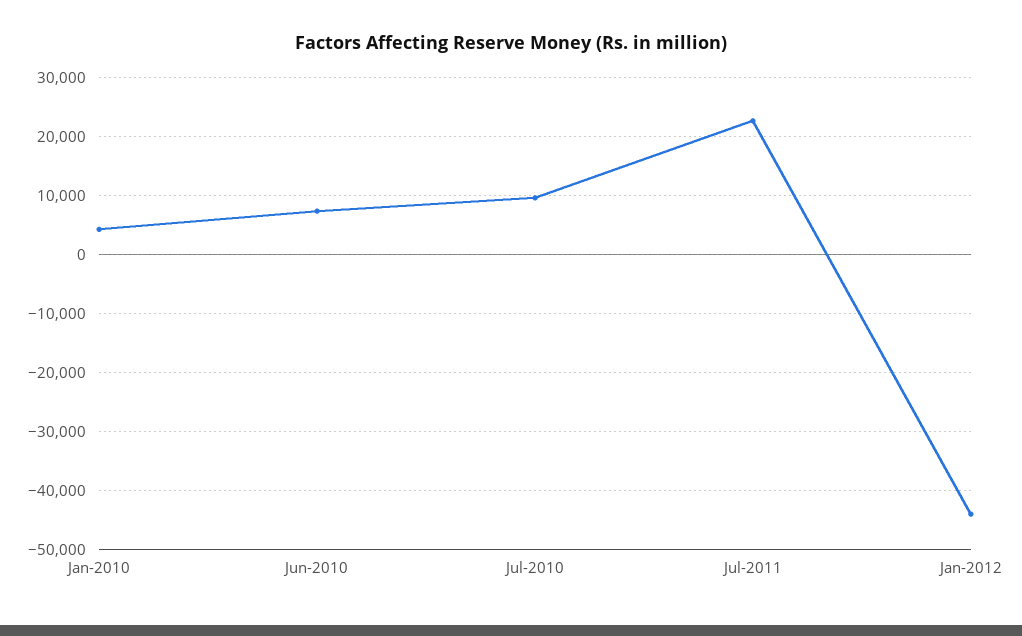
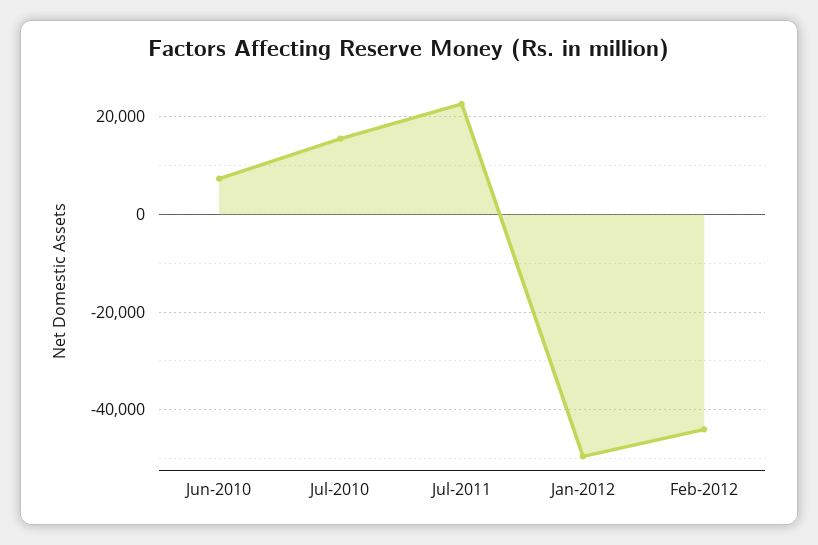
Jan-2010: 4000 -> none
Jul-2010: 10000 -> 16000
Jan-2012: -44000 -> -50000
Feb-2012: none -> -44000

